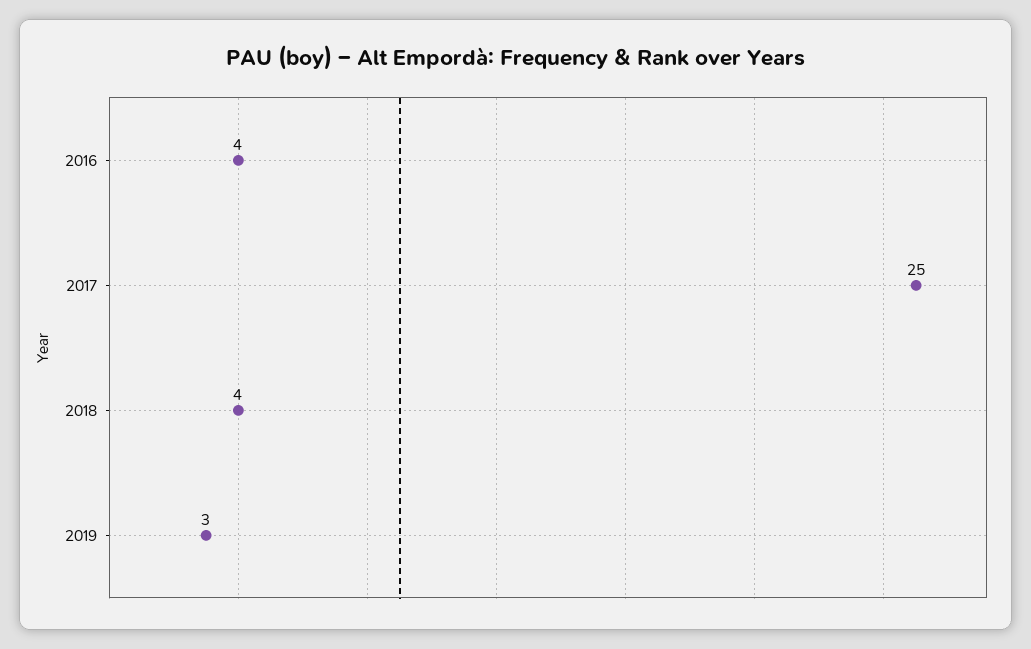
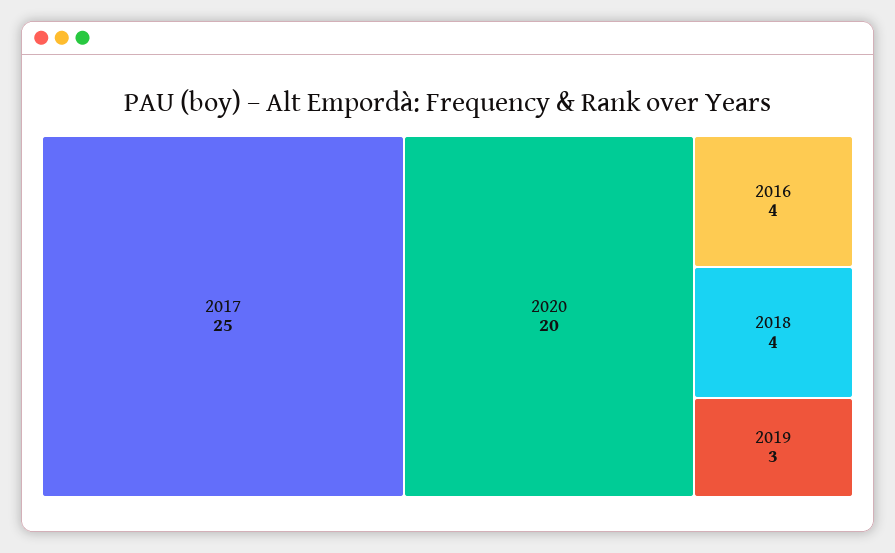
2020: none -> 20

